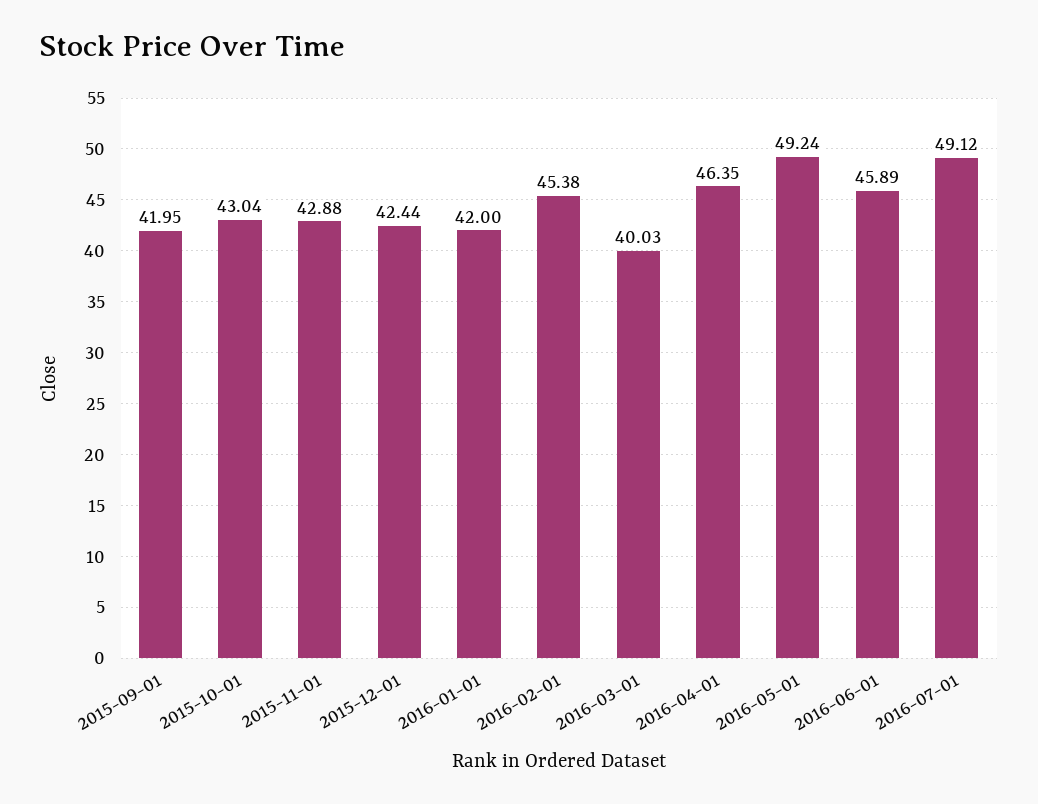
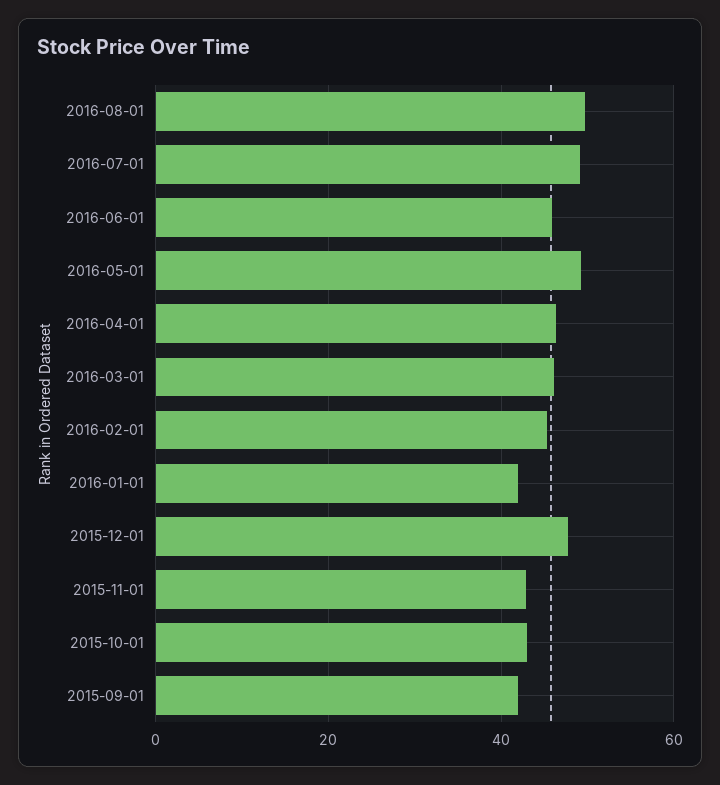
2015-12-01: 42.44 -> 48
2016-03-01: 40.03 -> 46
2016-08-01: none -> 50

